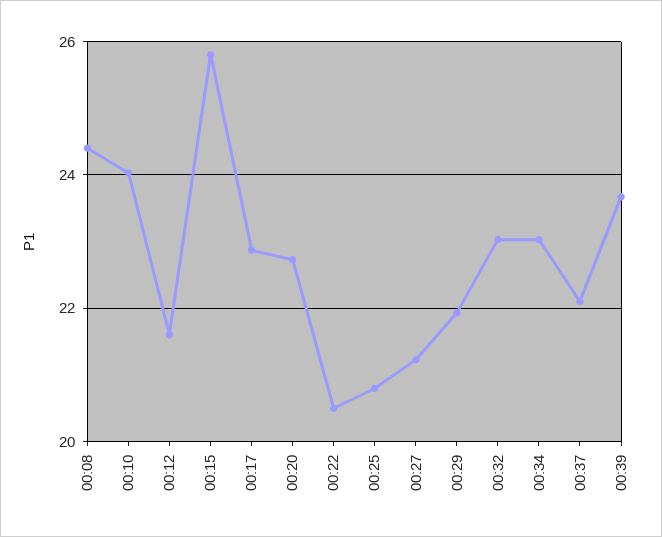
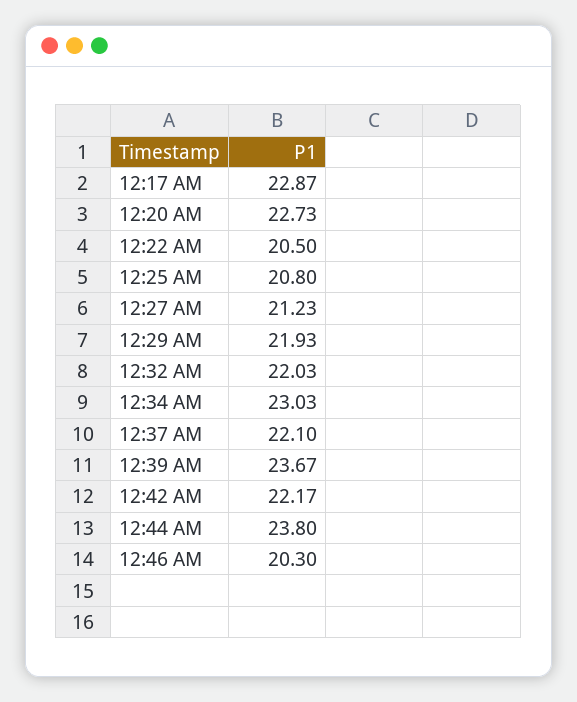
00:08: 24.4 -> none
00:10: 24 -> none
00:12: 21.6 -> none
00:15: 25.8 -> none
00:32: 23 -> 22.03
12:42 AM: none -> 22.17
12:44 AM: none -> 23.8
12:46 AM: none -> 20.3

